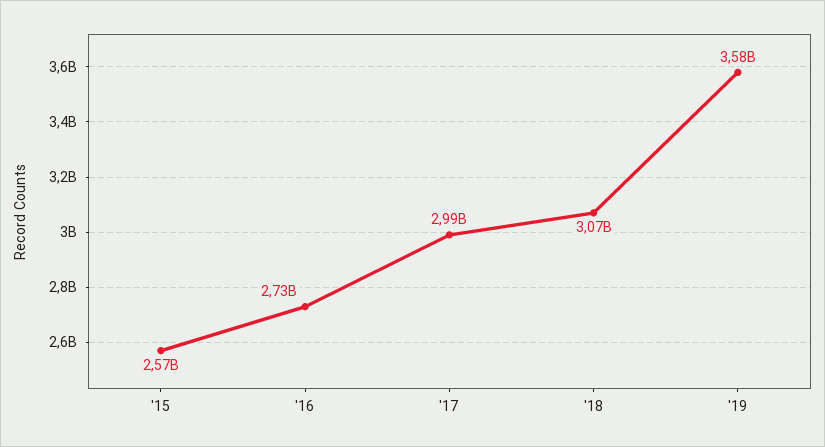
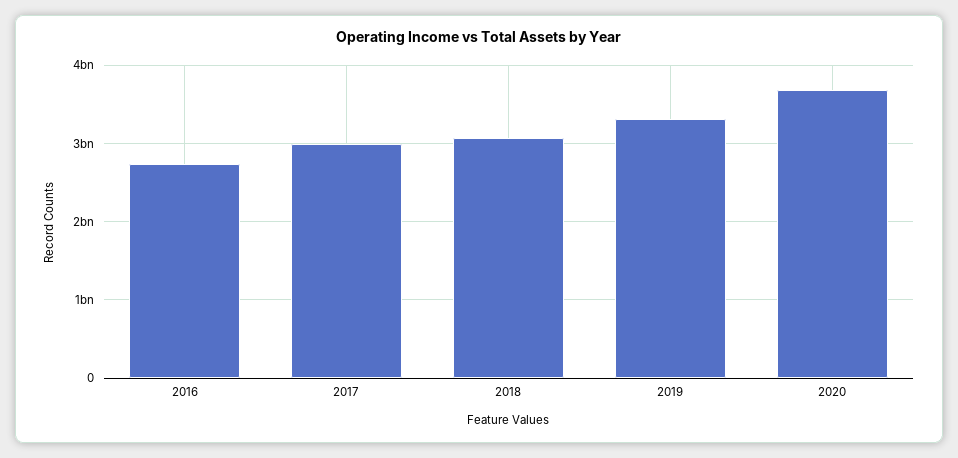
'15: 2570000000 -> none
'19: 3580000000 -> 3300000000
2020: none -> 3700000000

